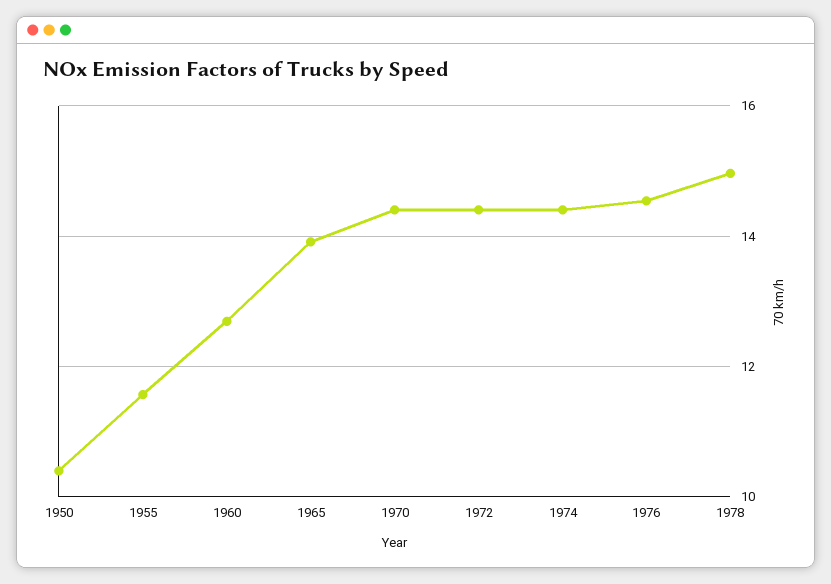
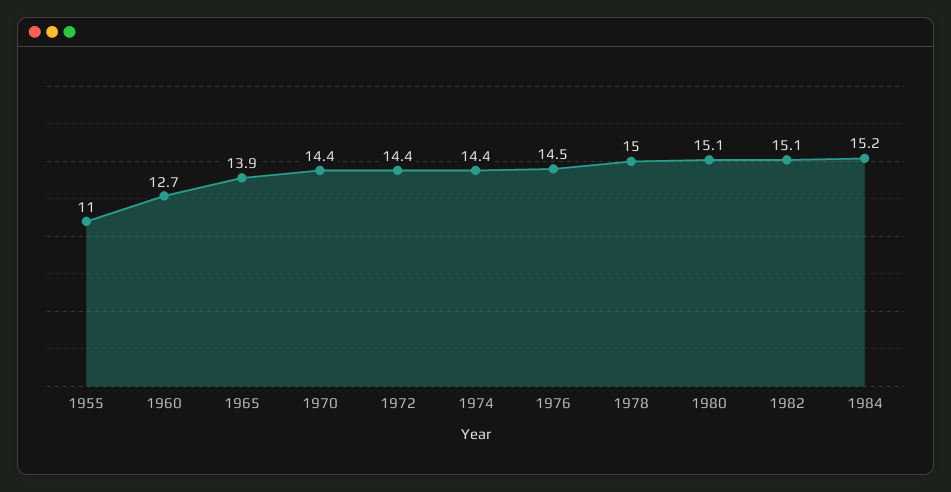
1950: 10.4 -> none
1955: 11.6 -> 11
1980: none -> 15.1
1982: none -> 15.1
1984: none -> 15.2

